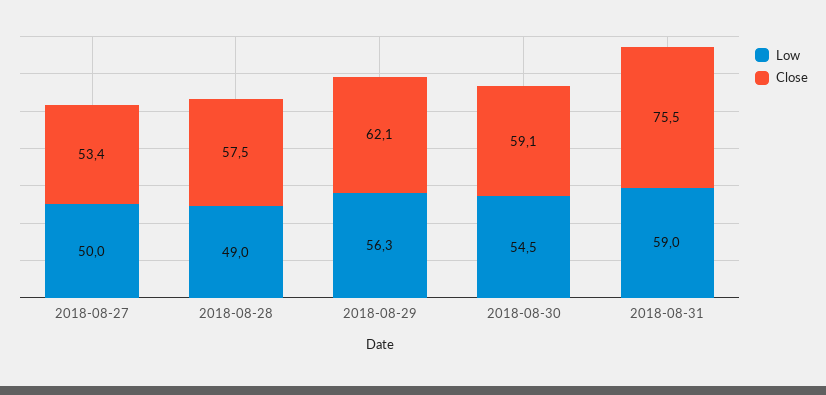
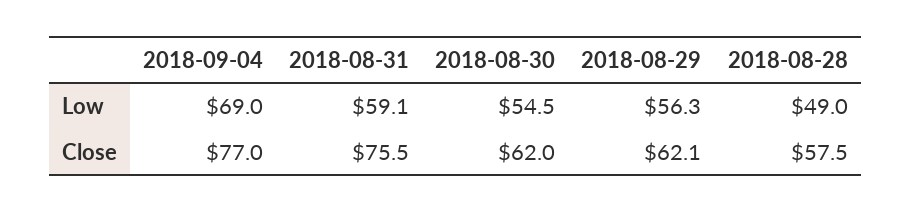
Low, 2018-08-27: 50 -> none
Close, 2018-08-27: 53.4 -> none
Close, 2018-08-30: 59.1 -> 62
Low, 2018-08-31: 59 -> 59.1
Low, 2018-09-04: none -> 69
Close, 2018-09-04: none -> 77

